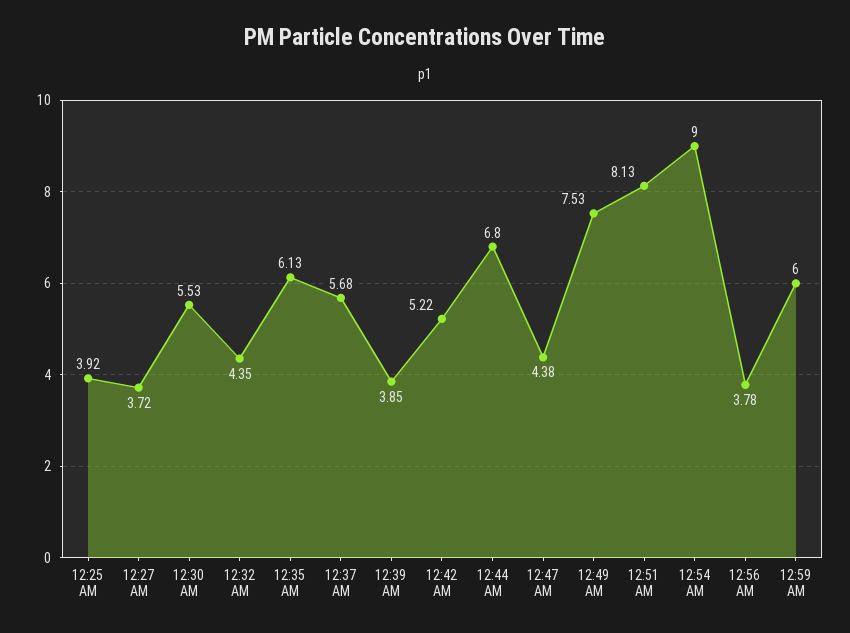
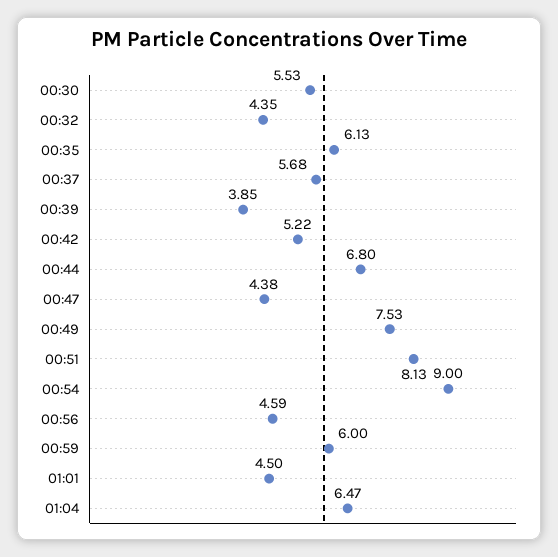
12:25 AM: 3.92 -> none
12:27 AM: 3.72 -> none
12:56 AM: 3.78 -> 4.59
01:01: none -> 4.5
01:04: none -> 6.47

